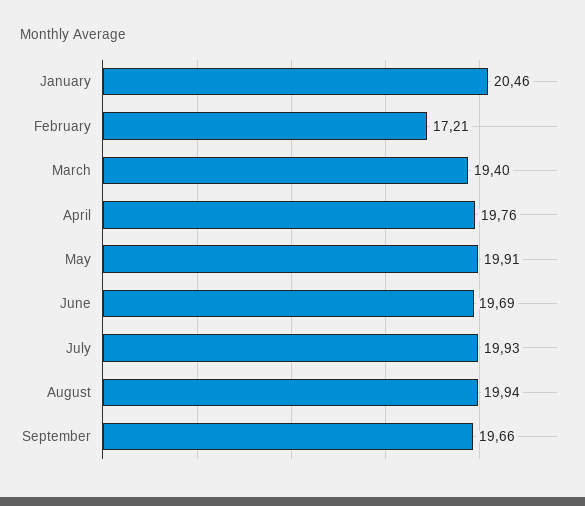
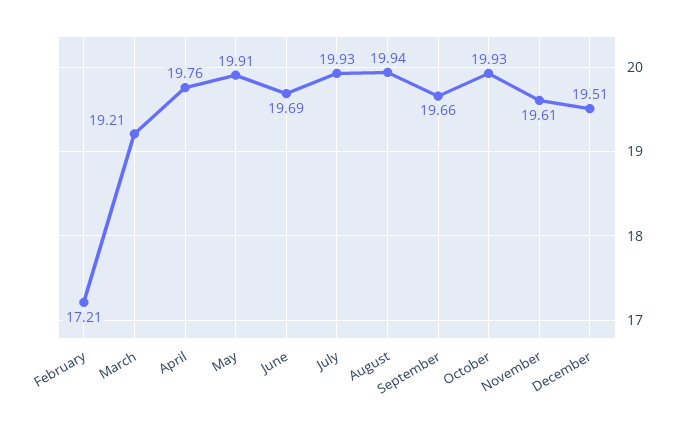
January: 20.46 -> none
March: 19.4 -> 19.21
October: none -> 19.93
November: none -> 19.61
December: none -> 19.51

